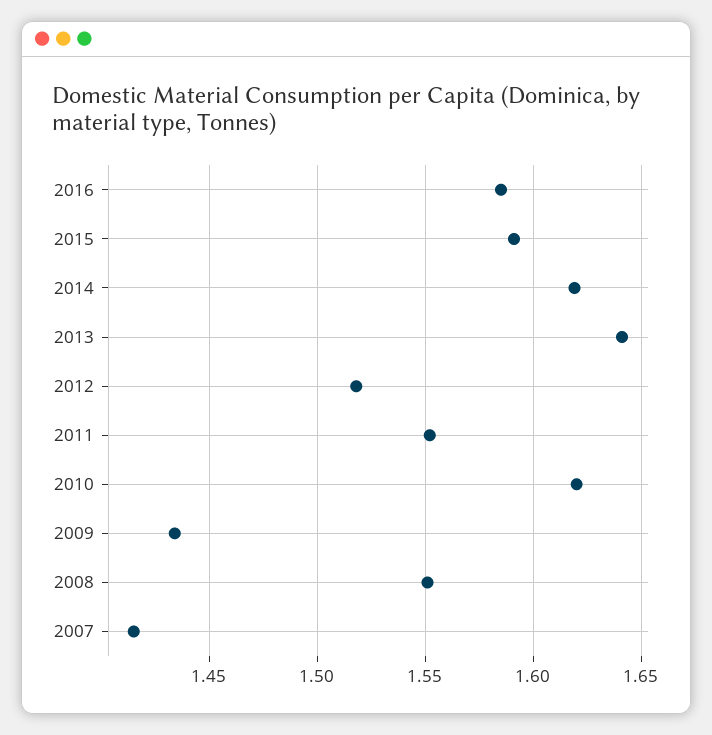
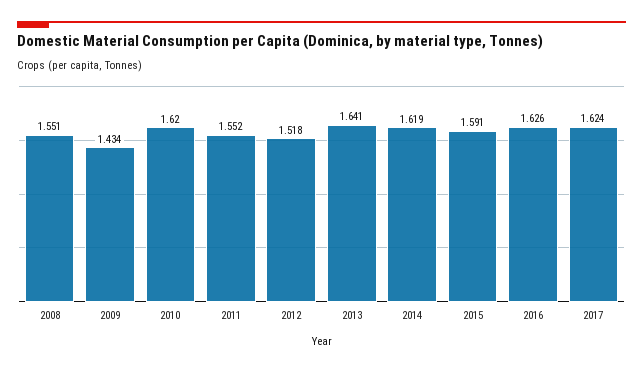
2016: 1.585 -> 1.626
2007: 1.415 -> none
2017: none -> 1.624

